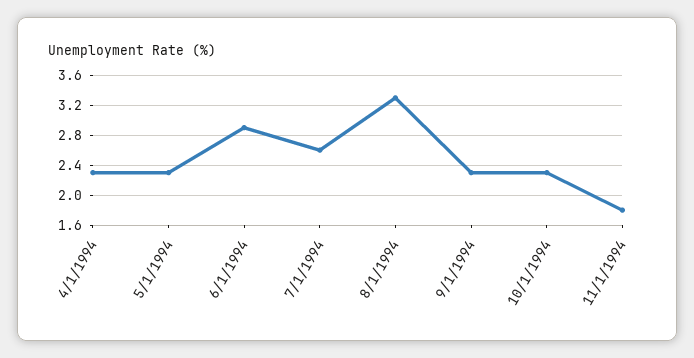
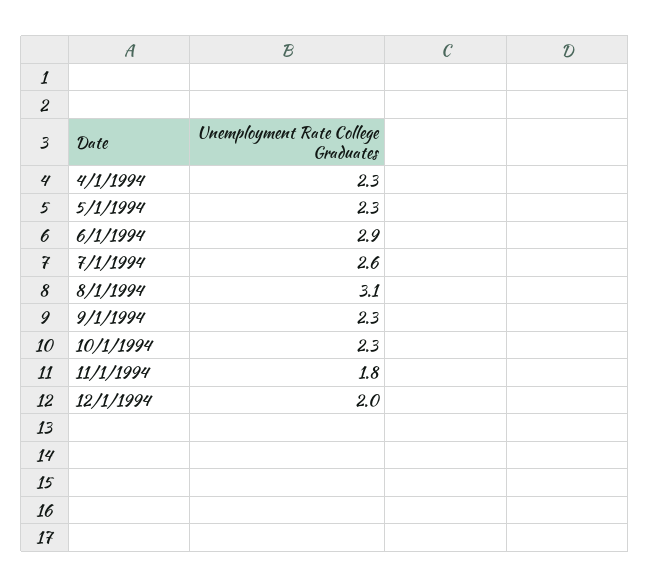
8/1/1994: 3.3 -> 3.1
12/1/1994: none -> 2

